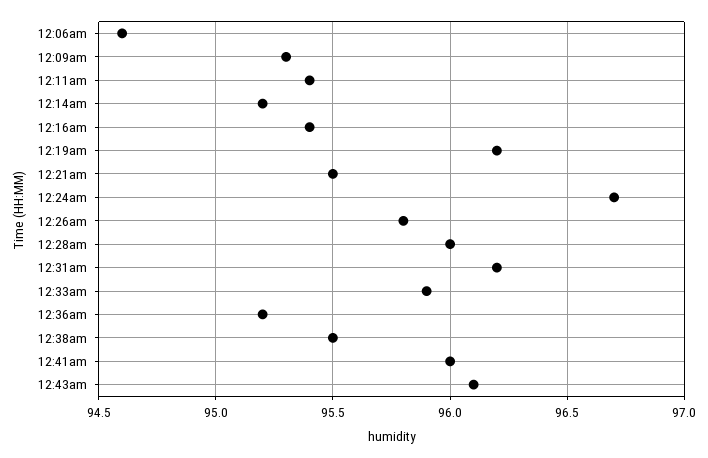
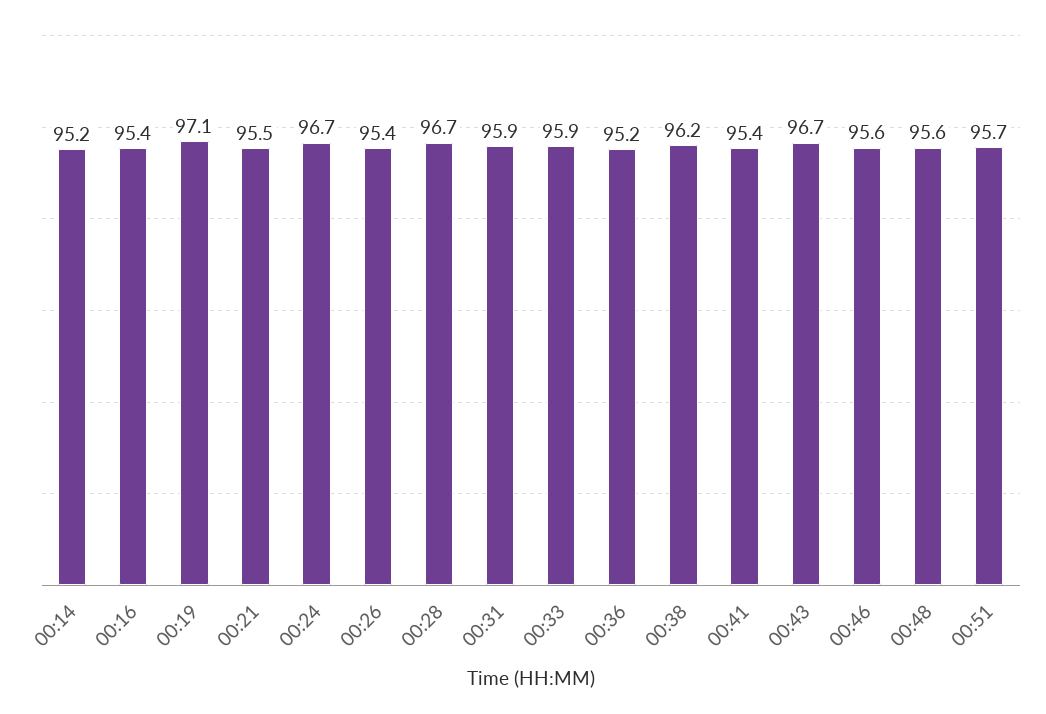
12:06am: 94.6 -> none
12:09am: 95.3 -> none
12:11am: 95.4 -> none
12:19am: 96.2 -> 97.1
12:26am: 95.8 -> 95.4
12:28am: 96 -> 96.7
12:31am: 96.2 -> 95.9
12:38am: 95.5 -> 96.2
12:41am: 96 -> 95.4
12:43am: 96.1 -> 96.7
00:46: none -> 95.6
00:48: none -> 95.6
00:51: none -> 95.7

